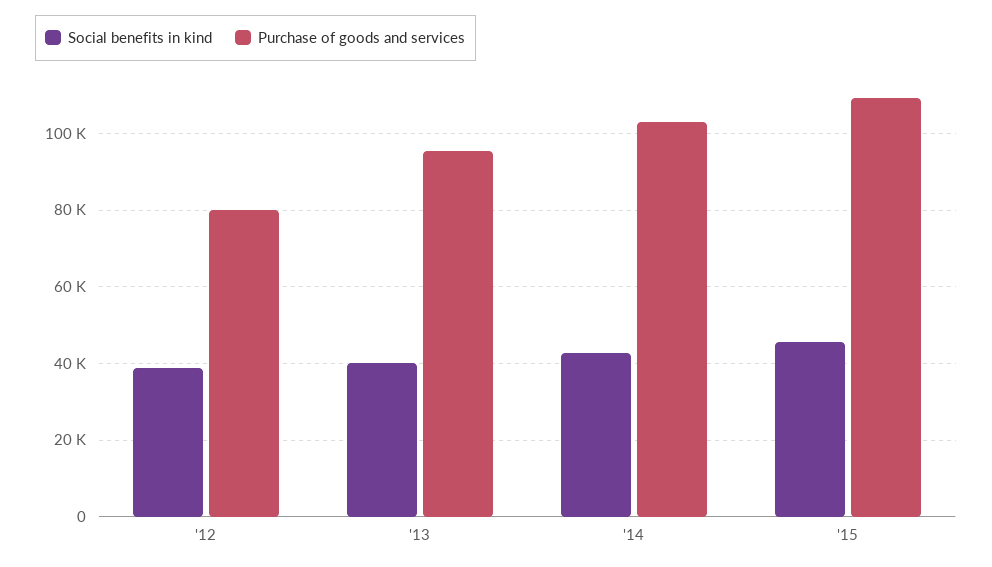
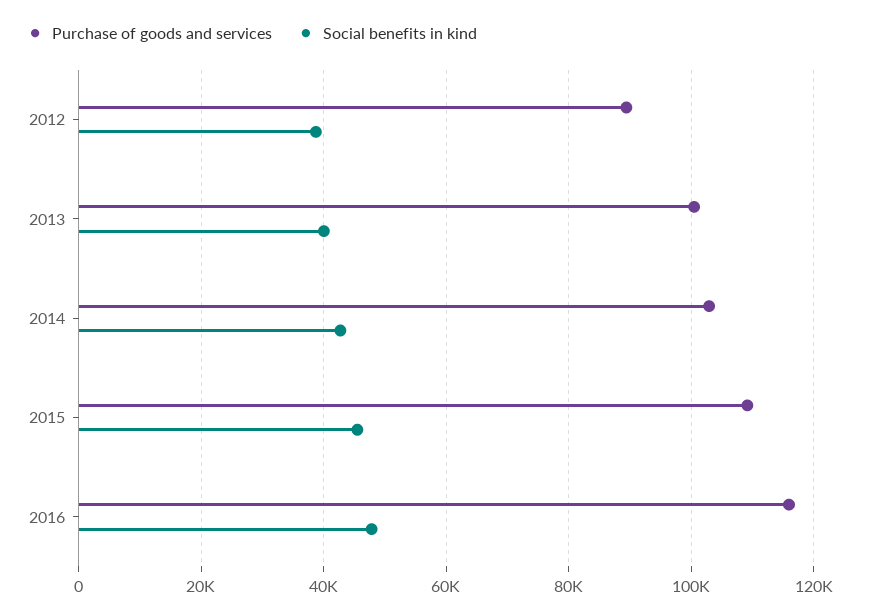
Purchase of goods and services, '12: 80000 -> 90000
Purchase of goods and services, '13: 96000 -> 100000
Purchase of goods and services, 2016: none -> 116000
Social benefits in kind, 2016: none -> 48000

